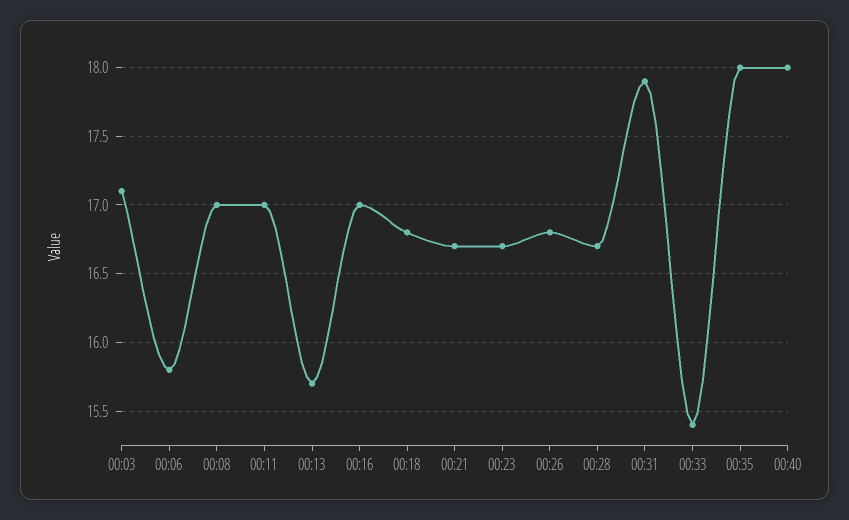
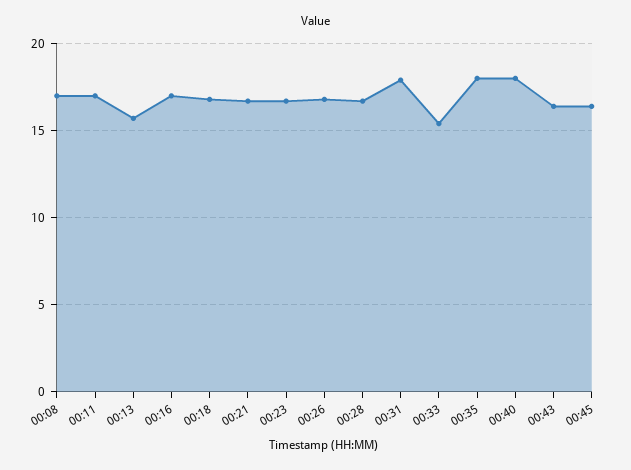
00:03: 17.1 -> none
00:06: 15.8 -> none
00:43: none -> 16.5
00:45: none -> 16.5

